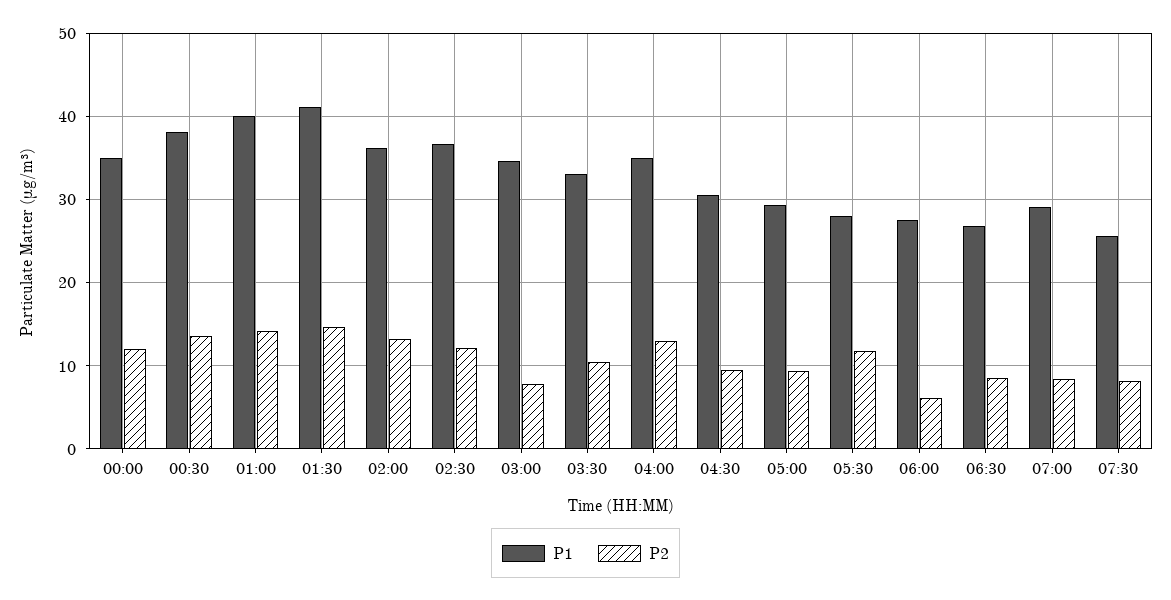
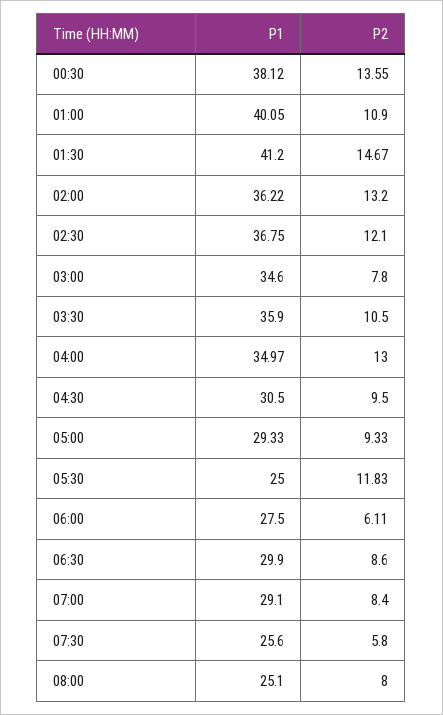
P1, 00:00: 35 -> none
P2, 00:00: 12 -> none
P2, 01:00: 14 -> 10.9
P1, 03:30: 33 -> 35.9
P1, 05:30: 28 -> 25
P1, 06:30: 27 -> 29.9
P2, 07:30: 8 -> 5.8
P1, 08:00: none -> 25.1
P2, 08:00: none -> 8

